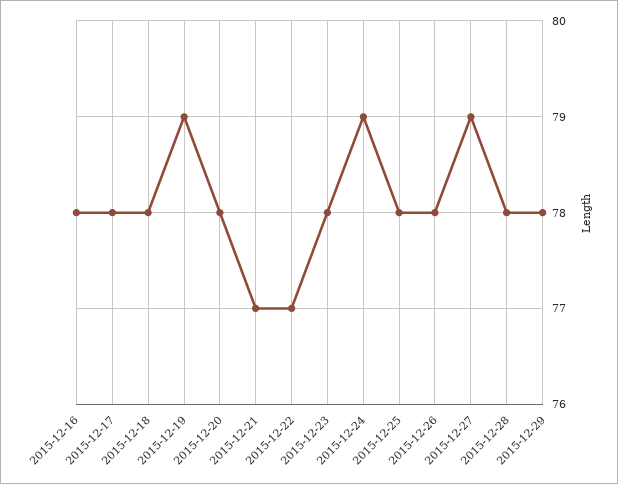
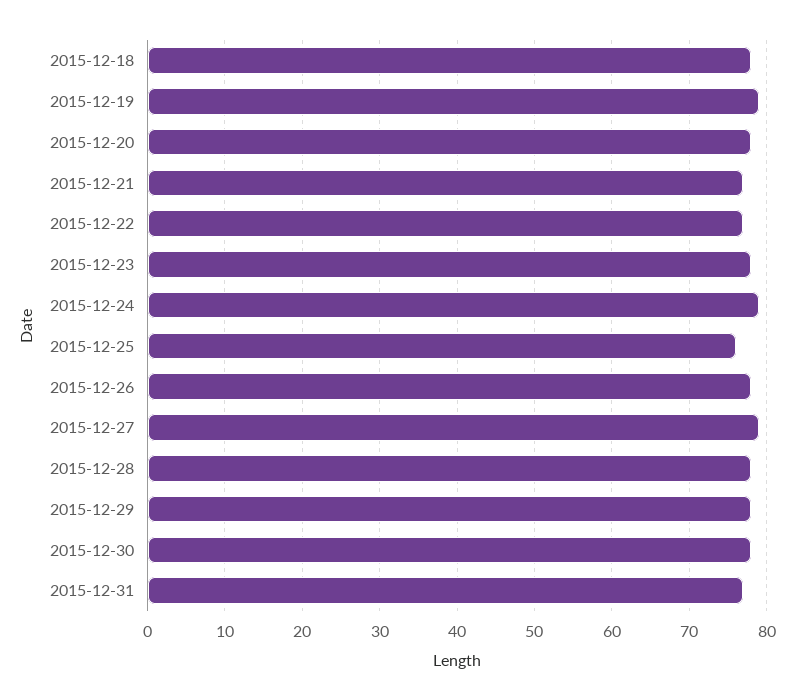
2015-12-16: 78 -> none
2015-12-17: 78 -> none
2015-12-25: 78 -> 76
2015-12-30: none -> 78
2015-12-31: none -> 77

